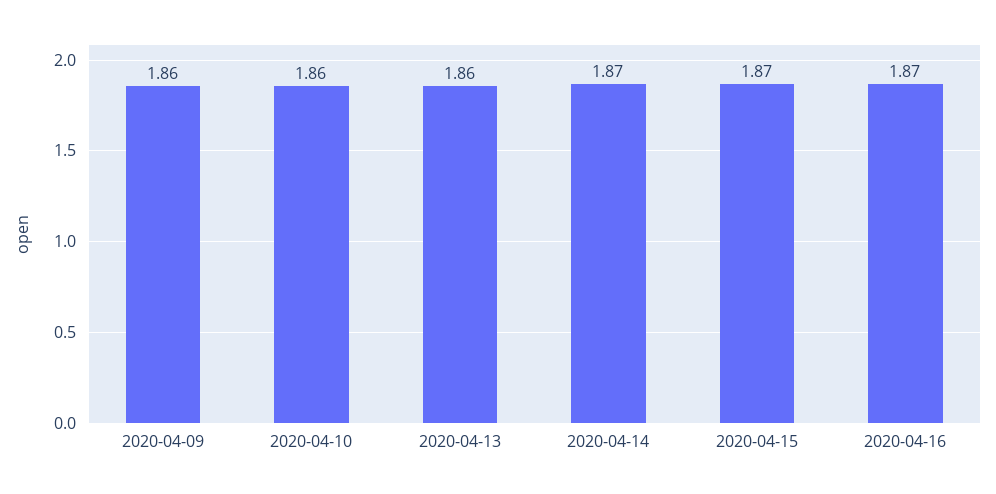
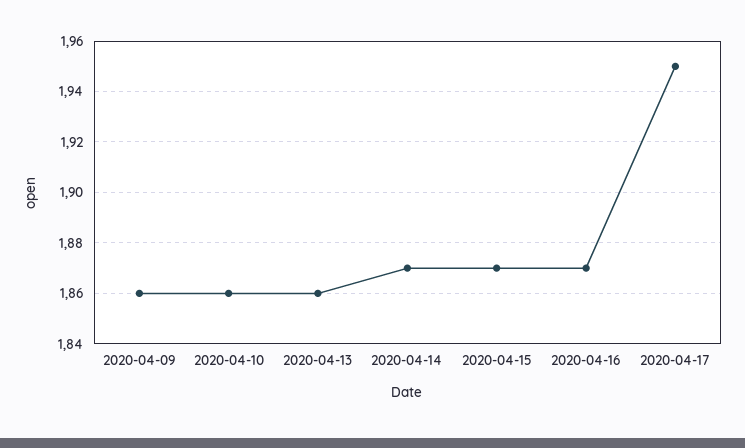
2020-04-17: none -> 1.95

